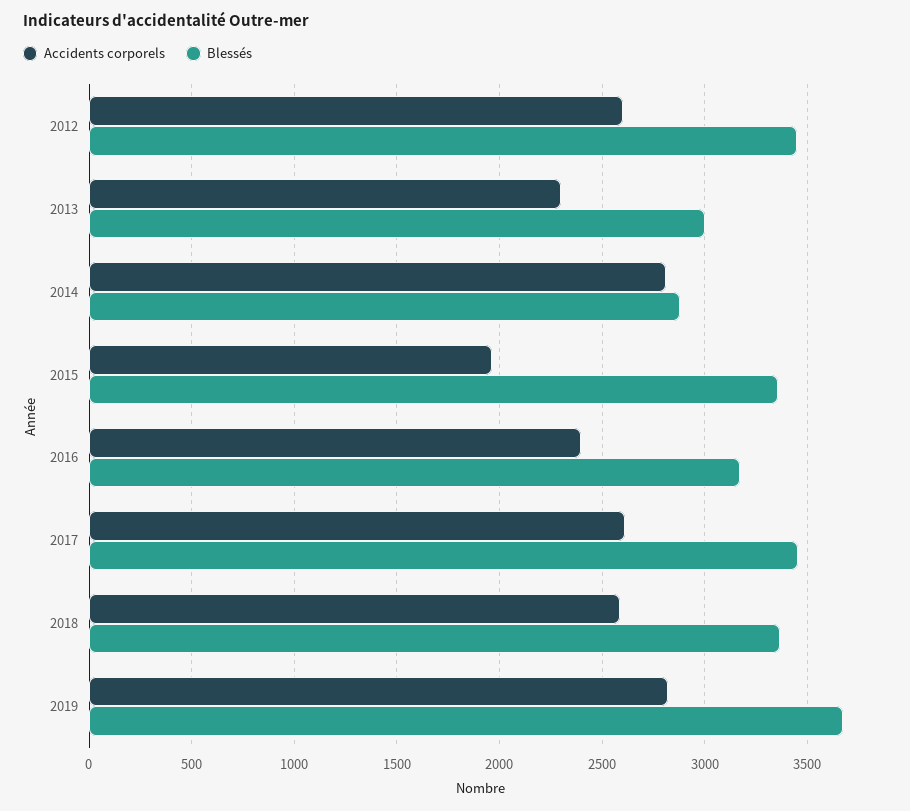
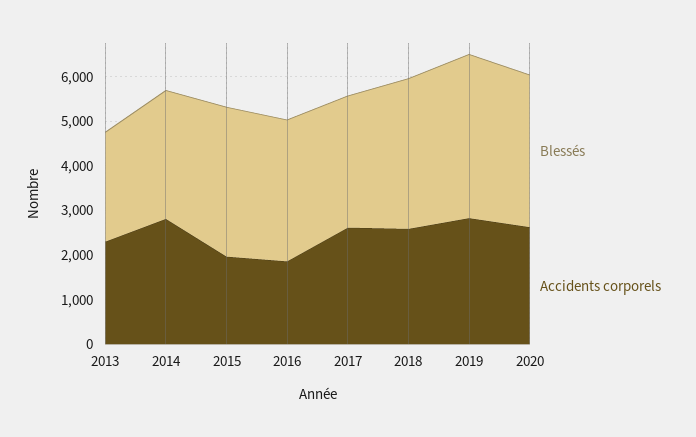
Accidents corporels, 2012: 2600 -> none
Blessés, 2012: 3450 -> none
Blessés, 2013: 3000 -> 2400
Accidents corporels, 2016: 2400 -> 1800
Blessés, 2017: 3450 -> 3000
Blessés, 2020: none -> 3400
Accidents corporels, 2020: none -> 2600

